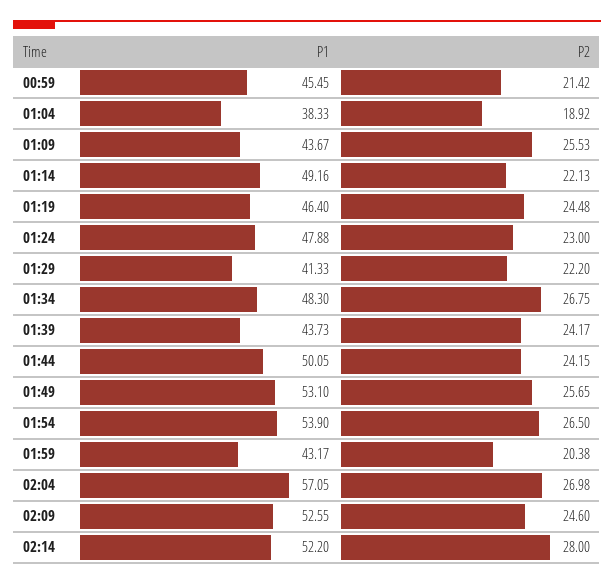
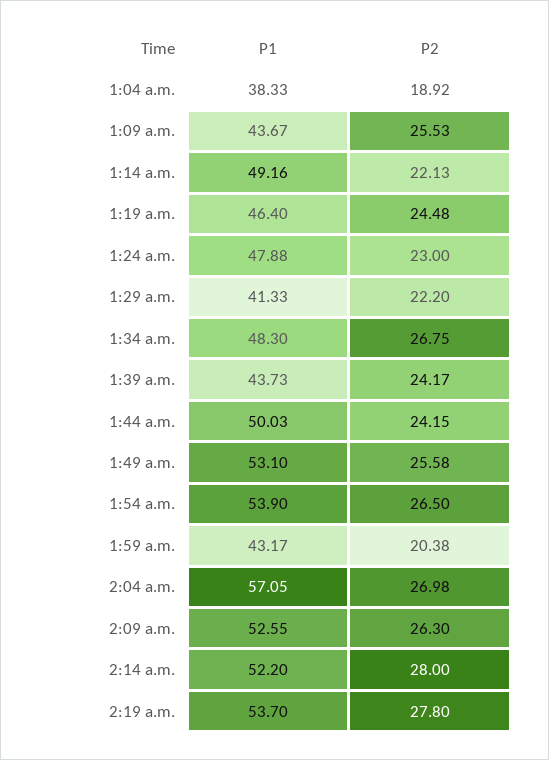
P1, 00:59: 45.45 -> none
P2, 00:59: 21.42 -> none
P1, 01:44: 50.05 -> 50.03
P2, 01:49: 25.65 -> 25.58
P2, 02:09: 24.6 -> 26.3
P1, 2:19 a.m.: none -> 53.7
P2, 2:19 a.m.: none -> 27.8

